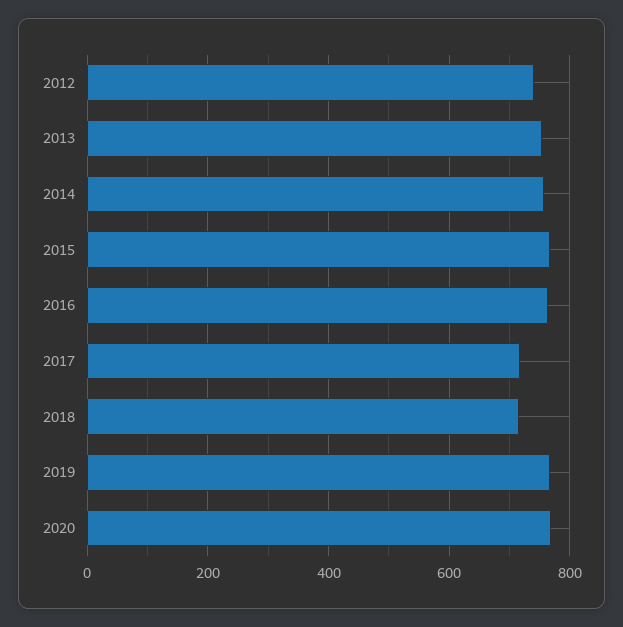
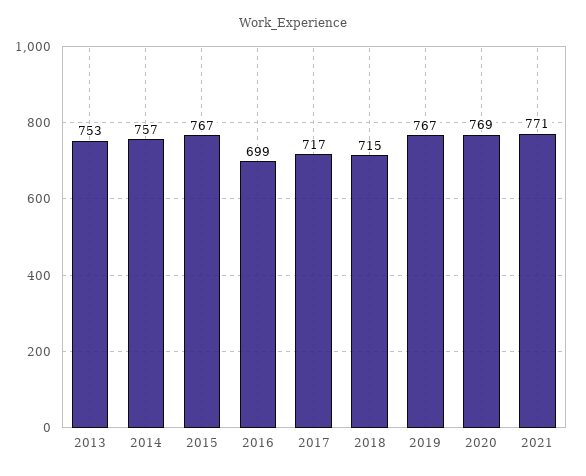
2012: 740 -> none
2016: 760 -> 699
2021: none -> 771

